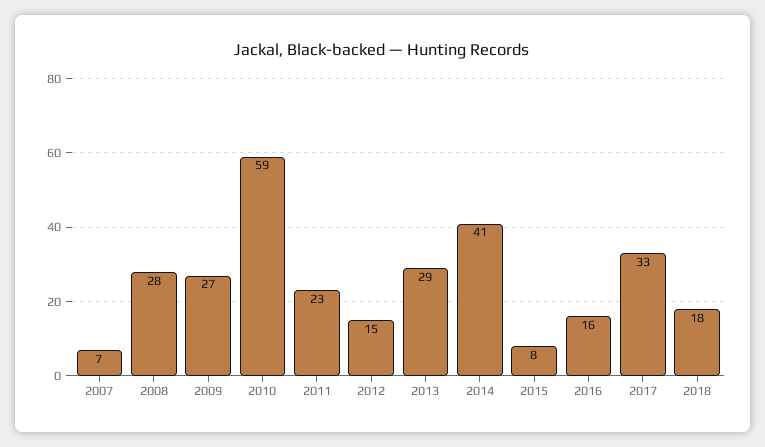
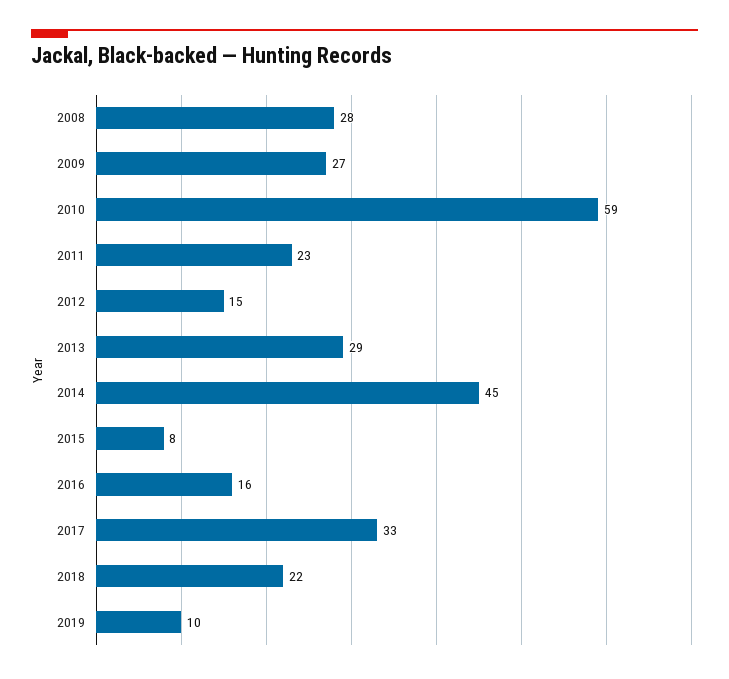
2007: 7 -> none
2014: 41 -> 45
2018: 18 -> 22
2019: none -> 10

